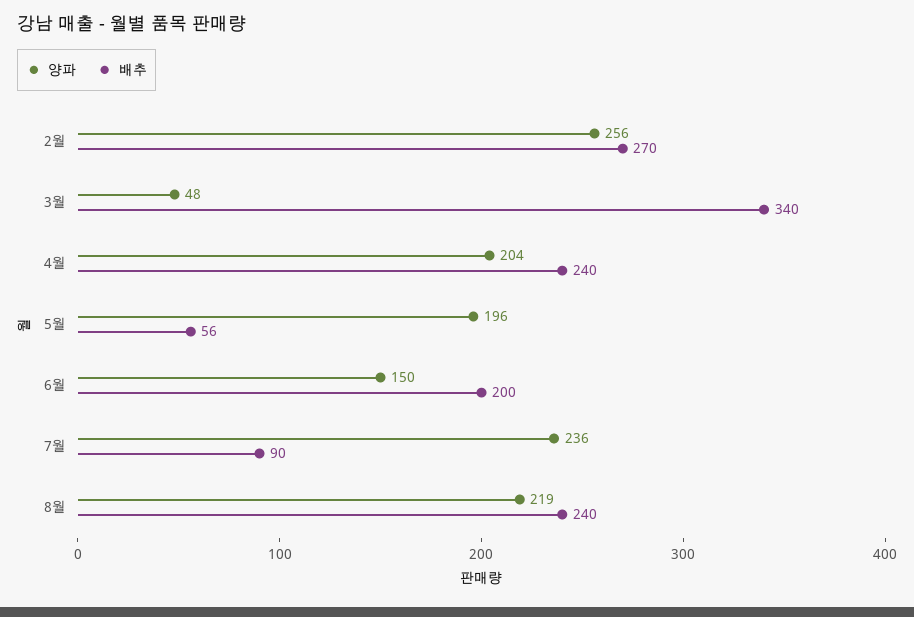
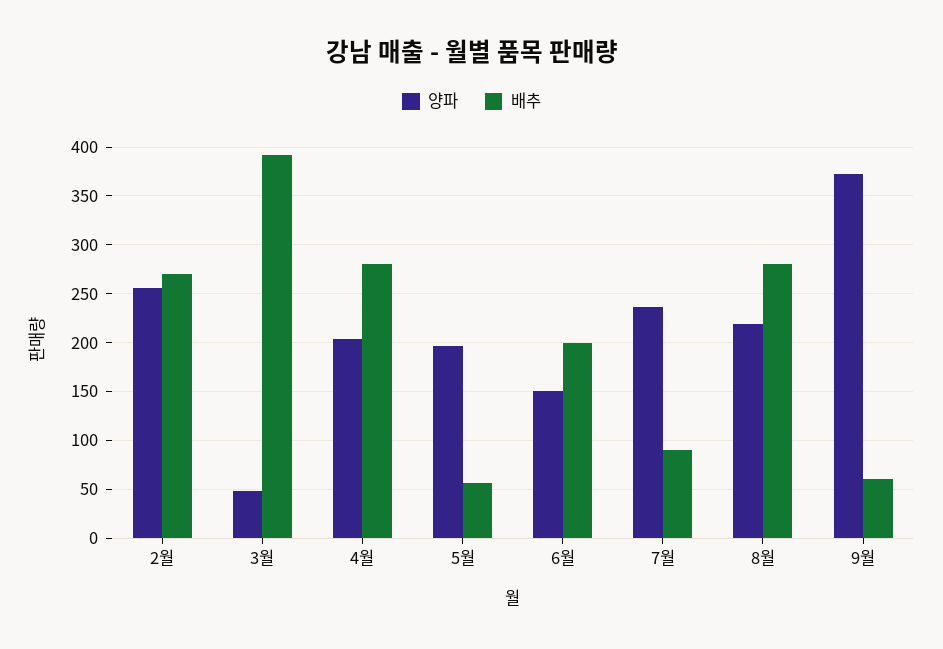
배추, 3월: 340 -> 390
배추, 4월: 240 -> 280
배추, 8월: 240 -> 280
양파, 9월: none -> 370
배추, 9월: none -> 60

